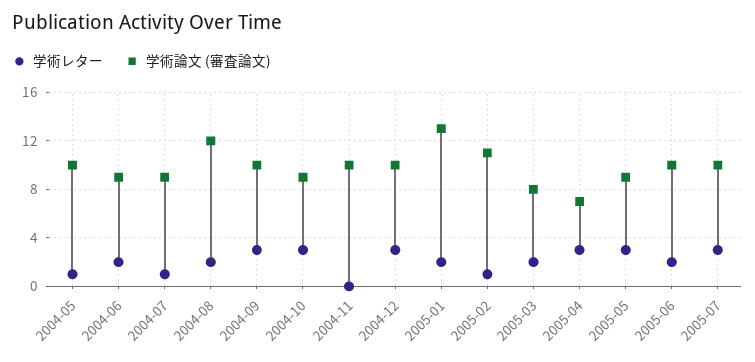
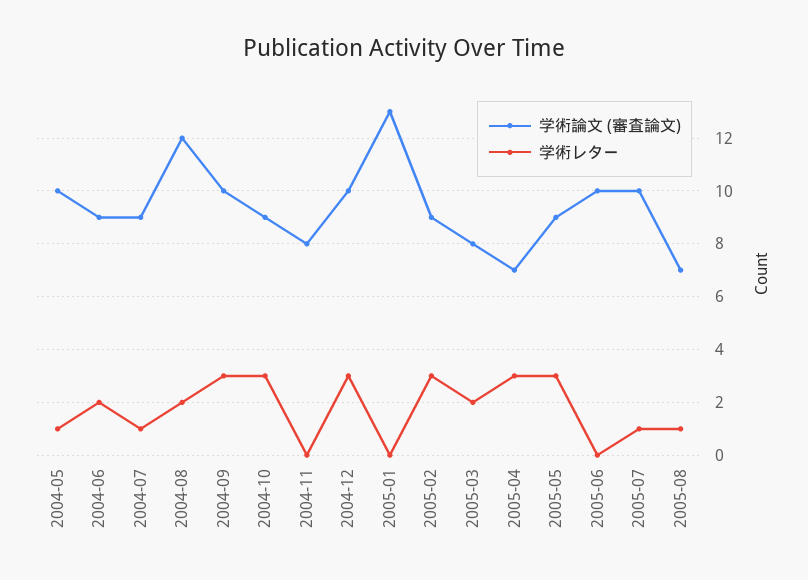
学術論文 (審査論文), 2004-11: 10 -> 8
学術レター, 2005-01: 2 -> 0
学術レター, 2005-02: 1 -> 3
学術論文 (審査論文), 2005-02: 11 -> 9
学術レター, 2005-06: 2 -> 0
学術レター, 2005-07: 3 -> 1
学術論文 (審査論文), 2005-08: none -> 7
学術レター, 2005-08: none -> 1

